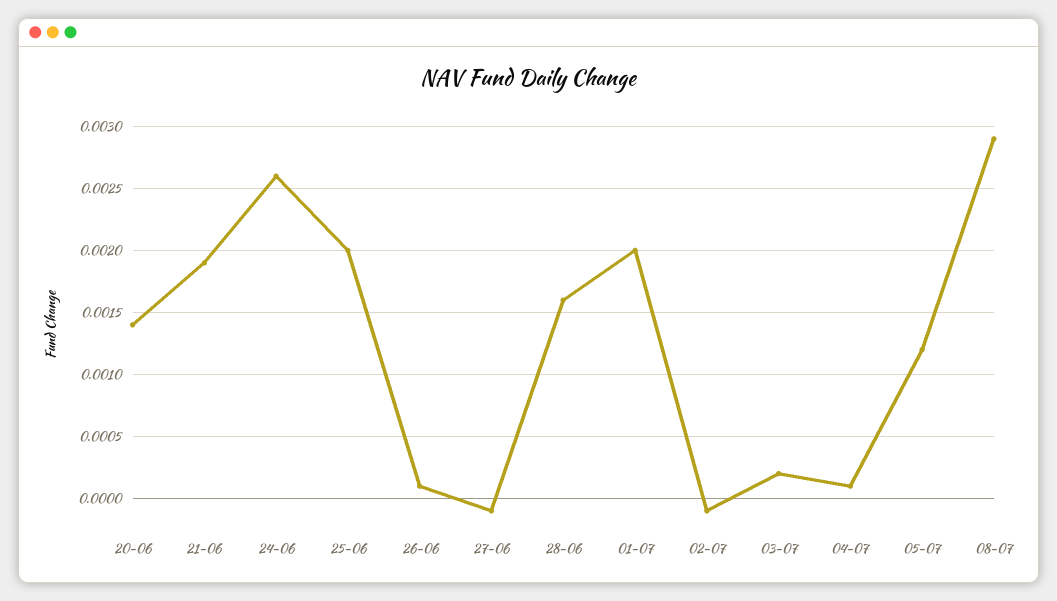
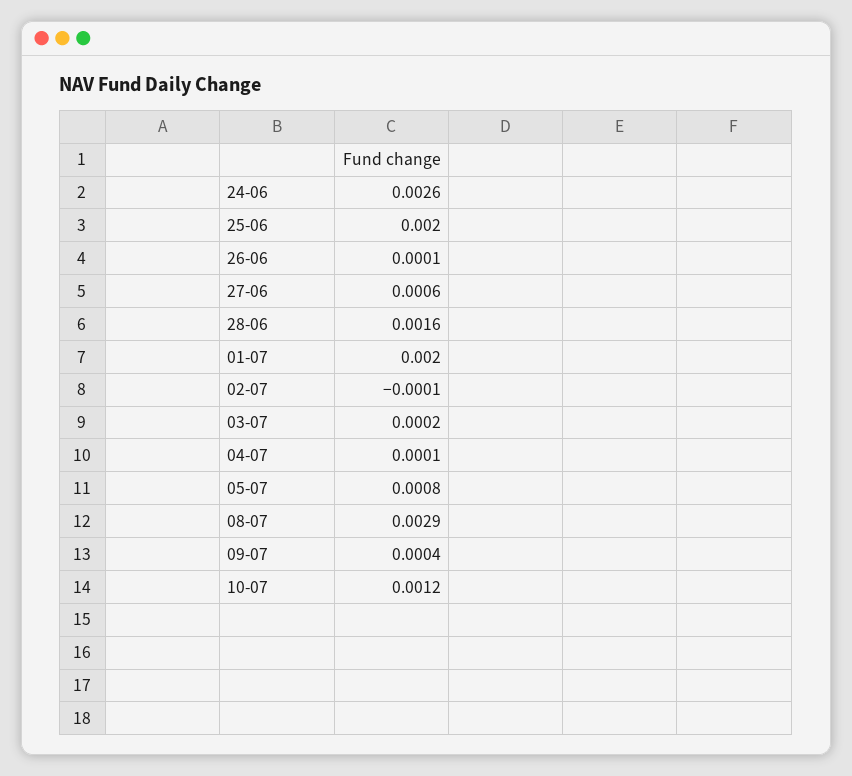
20-06: 0.0014 -> none
21-06: 0.0019 -> none
27-06: -0.0001 -> 0.0006
05-07: 0.0012 -> 0.0008
09-07: none -> 0.0004
10-07: none -> 0.0012

